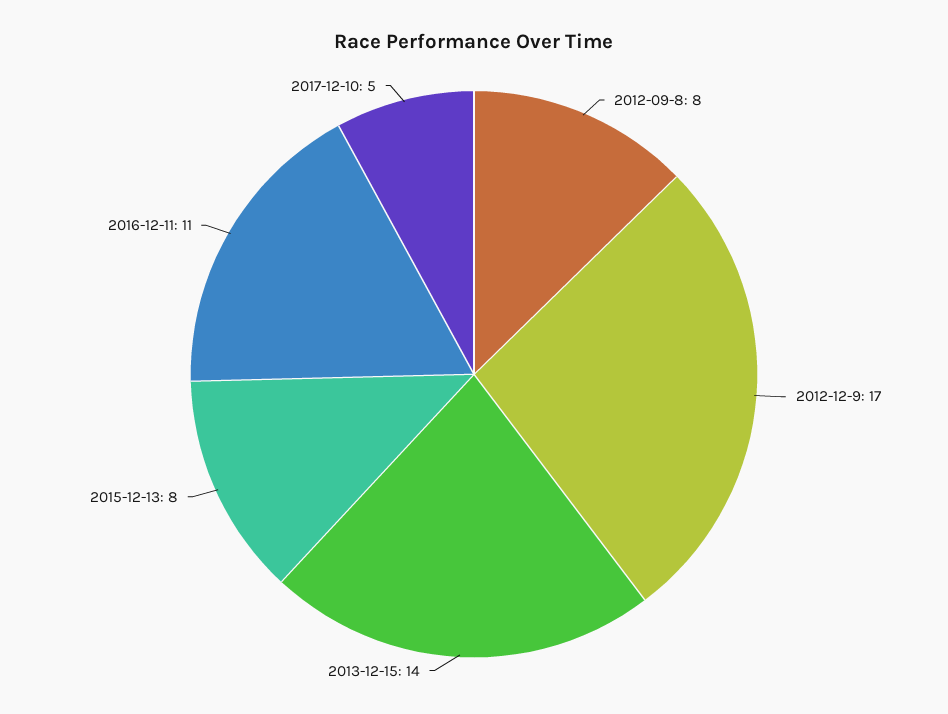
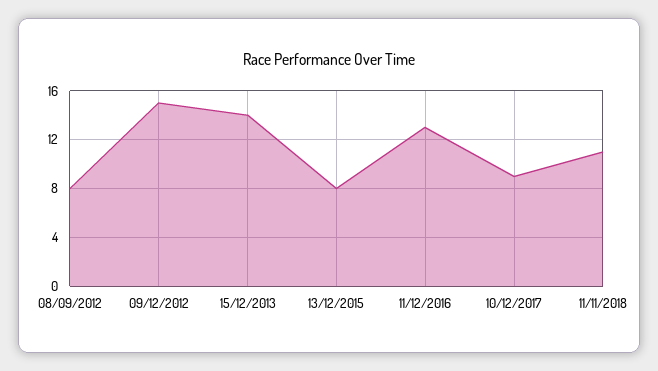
2012-12-9: 17 -> 15
2016-12-11: 11 -> 13
2017-12-10: 5 -> 9
11/11/2018: none -> 11

